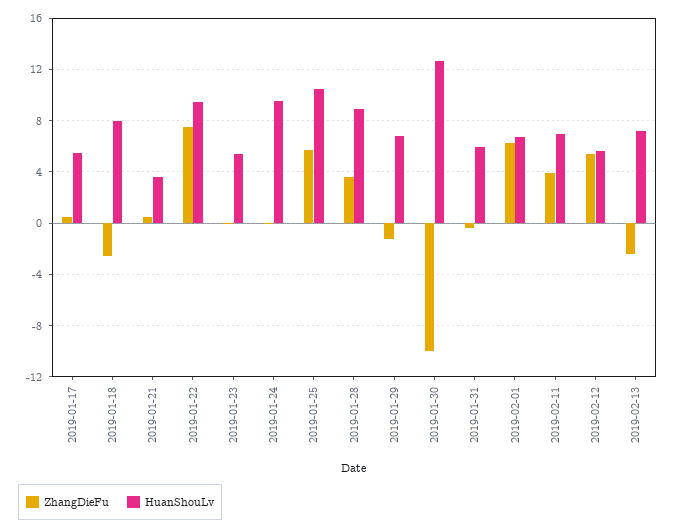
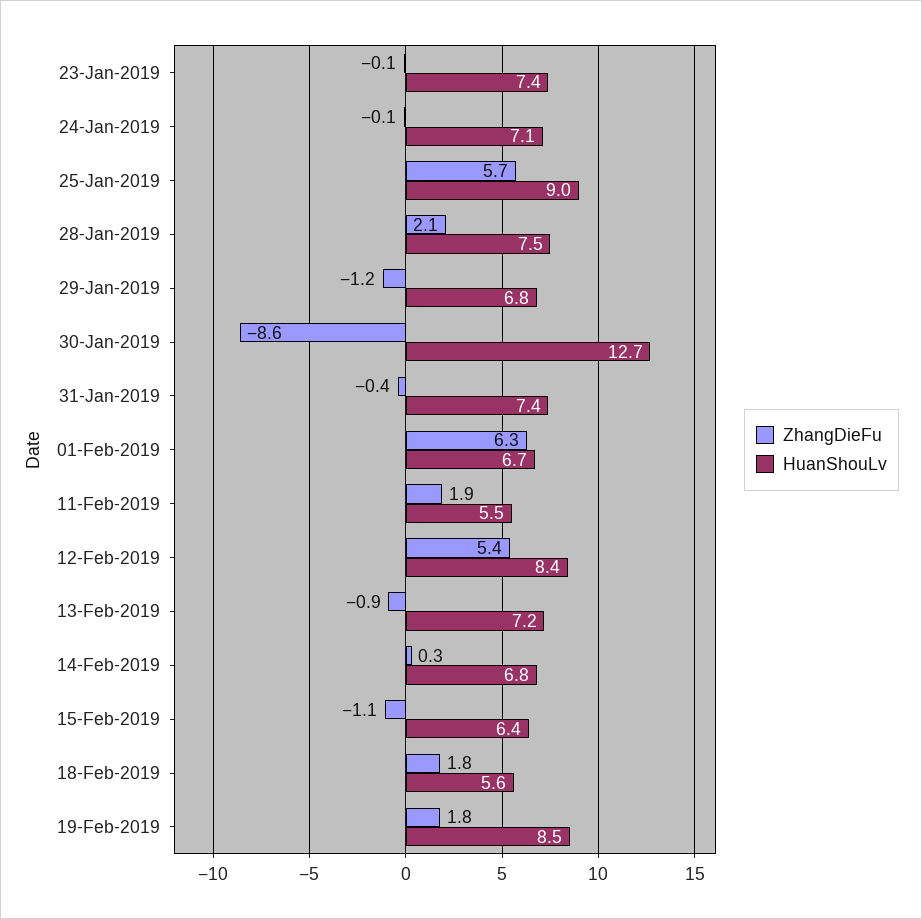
ZhangDieFu, 2019-01-17: 0.5 -> none
HuanShouLv, 2019-01-17: 5.5 -> none
ZhangDieFu, 2019-01-18: -2.5 -> none
HuanShouLv, 2019-01-18: 8 -> none
ZhangDieFu, 2019-01-21: 0.5 -> none
HuanShouLv, 2019-01-21: 3.5 -> none
ZhangDieFu, 2019-01-22: 7.5 -> none
HuanShouLv, 2019-01-22: 9.5 -> none
HuanShouLv, 2019-01-23: 5.5 -> 7.4
HuanShouLv, 2019-01-24: 9.5 -> 7.1
HuanShouLv, 2019-01-25: 10.5 -> 9
ZhangDieFu, 2019-01-28: 3.5 -> 2.1
HuanShouLv, 2019-01-28: 9 -> 7.5
ZhangDieFu, 2019-01-30: -10 -> -8.6
HuanShouLv, 2019-01-31: 6 -> 7.4
ZhangDieFu, 2019-02-11: 4 -> 1.9
HuanShouLv, 2019-02-11: 7 -> 5.5
HuanShouLv, 2019-02-12: 5.5 -> 8.4
ZhangDieFu, 2019-02-13: -2.5 -> -0.9
ZhangDieFu, 14-Feb-2019: none -> 0.3
HuanShouLv, 14-Feb-2019: none -> 6.8
ZhangDieFu, 15-Feb-2019: none -> -1.1
HuanShouLv, 15-Feb-2019: none -> 6.4
ZhangDieFu, 18-Feb-2019: none -> 1.8
HuanShouLv, 18-Feb-2019: none -> 5.6
ZhangDieFu, 19-Feb-2019: none -> 1.8
HuanShouLv, 19-Feb-2019: none -> 8.5

